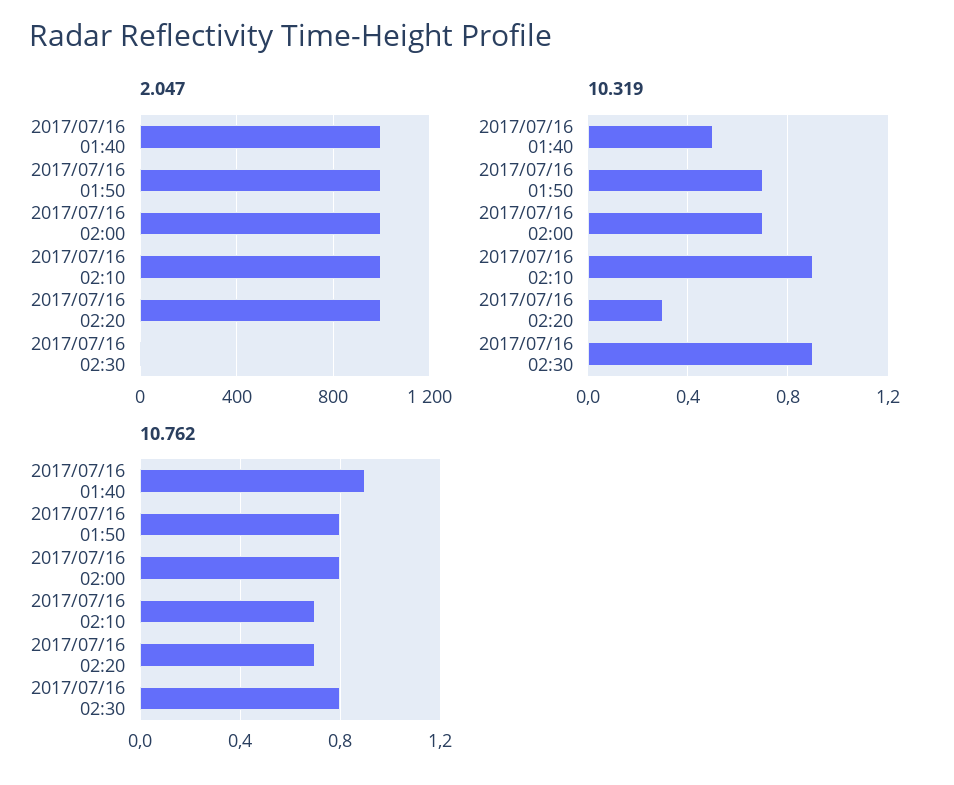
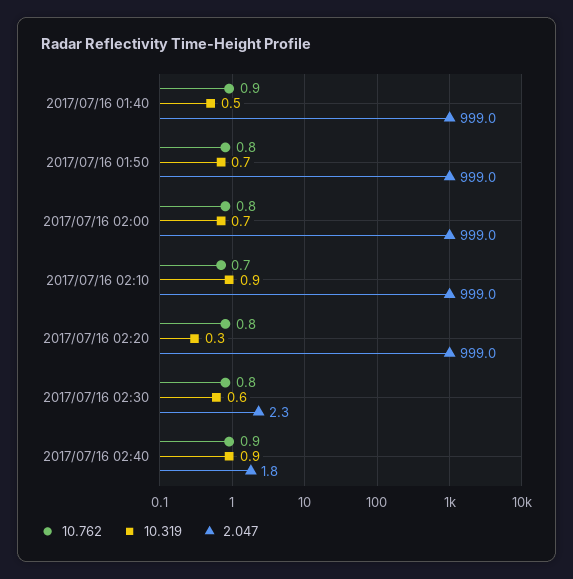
10.319, 2017/07/16 02:30: 0.9 -> 0.6
10.762, 2017/07/16 02:20: 0.7 -> 0.8
10.762, 2017/07/16 02:40: none -> 0.9
10.319, 2017/07/16 02:40: none -> 0.9
2.047, 2017/07/16 02:40: none -> 1.8

